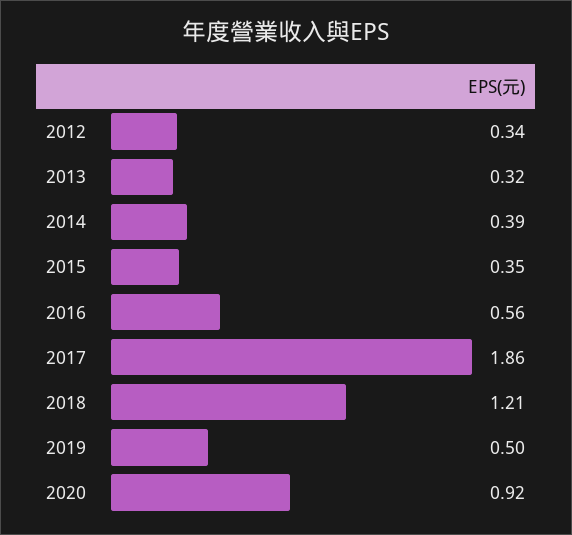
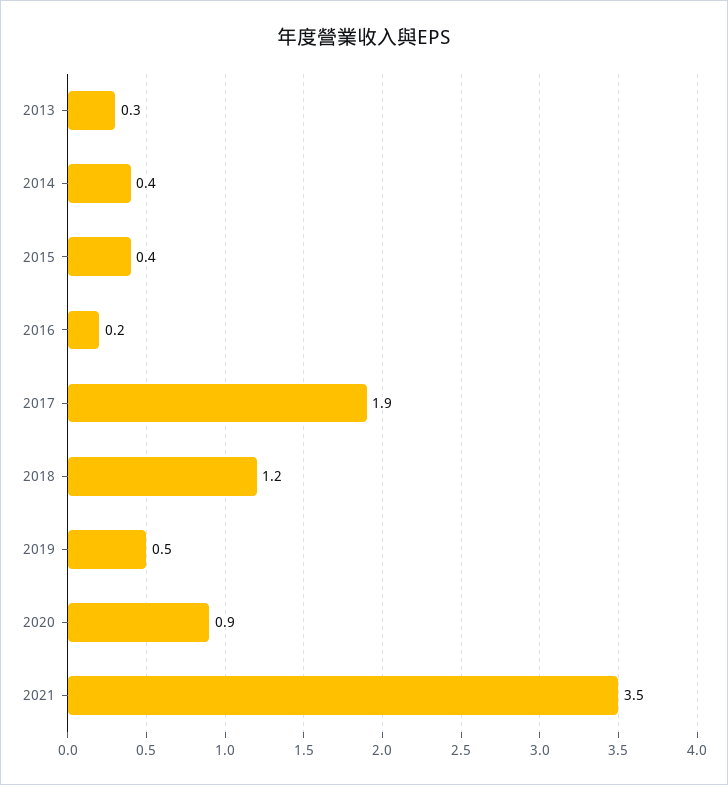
2012: 0.34 -> none
2016: 0.56 -> 0.2
2021: none -> 3.5

